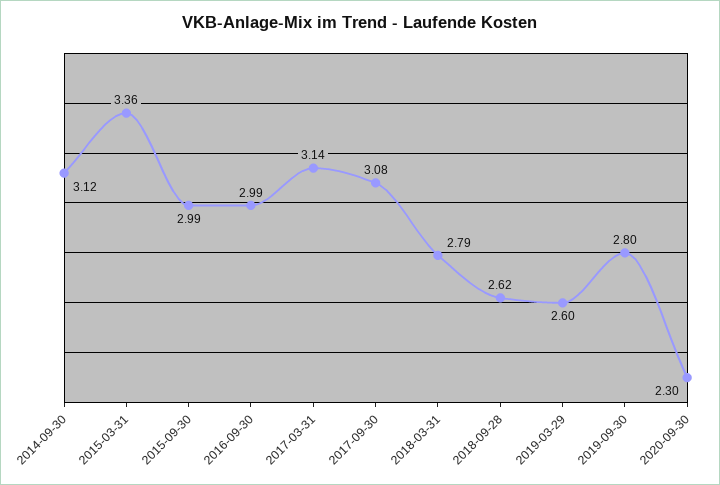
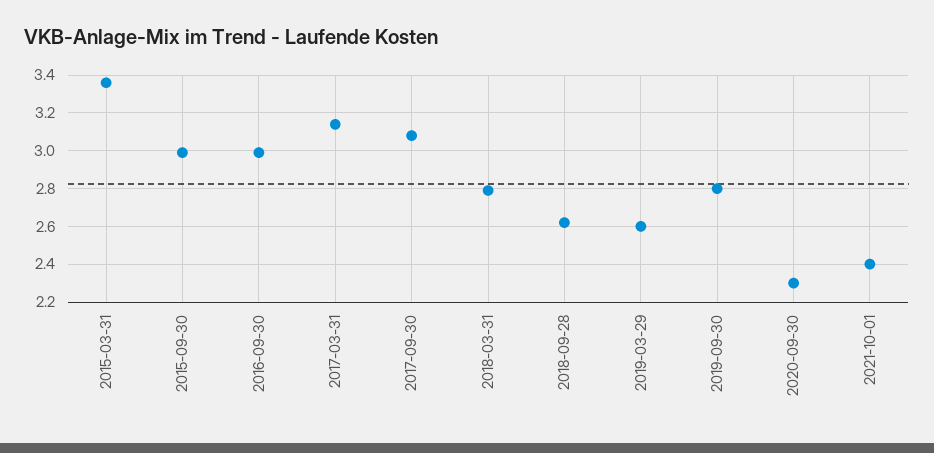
2014-09-30: 3.12 -> none
2021-10-01: none -> 2.4

